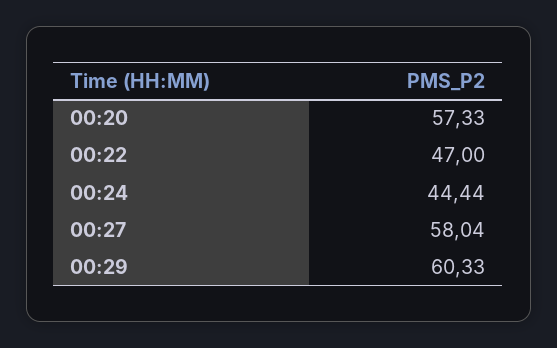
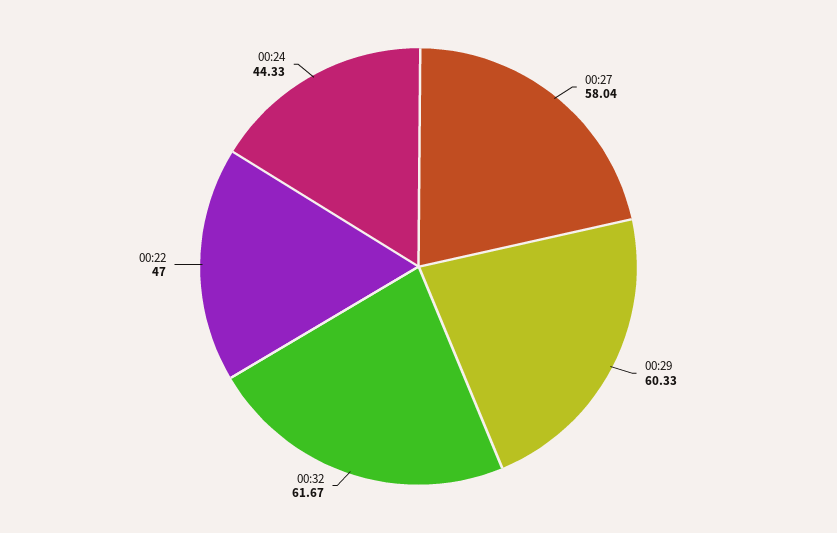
00:20: 57.33 -> none
00:24: 44.44 -> 44.33
00:32: none -> 61.67

